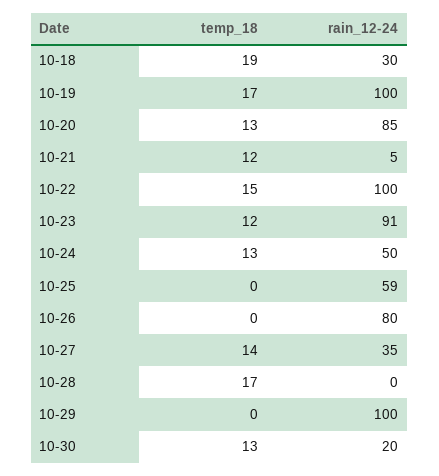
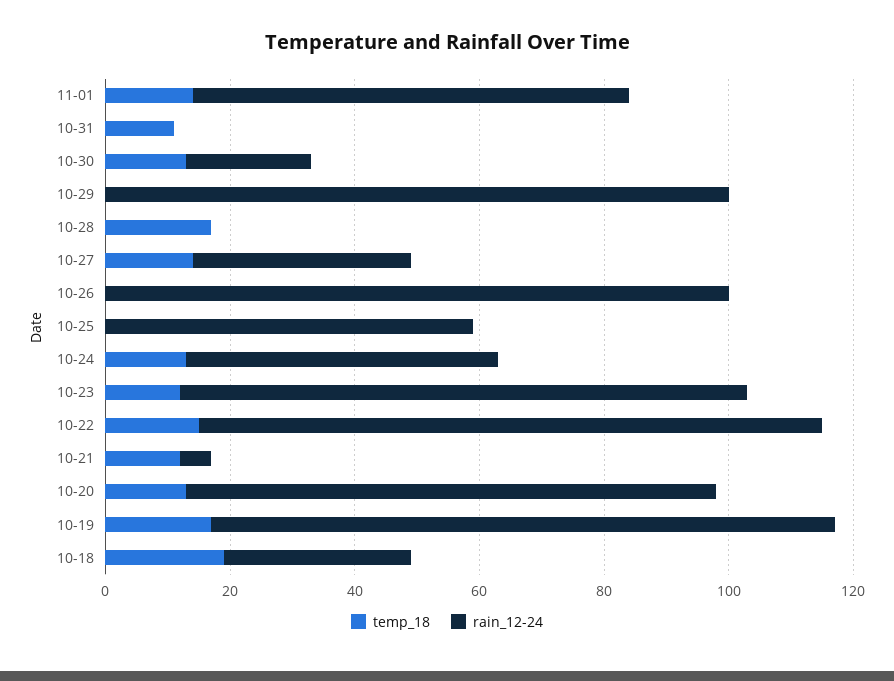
rain_12-24, 10-26: 80 -> 100
temp_18, 11-01: none -> 15
rain_12-24, 11-01: none -> 70
temp_18, 10-31: none -> 10
rain_12-24, 10-31: none -> 0

